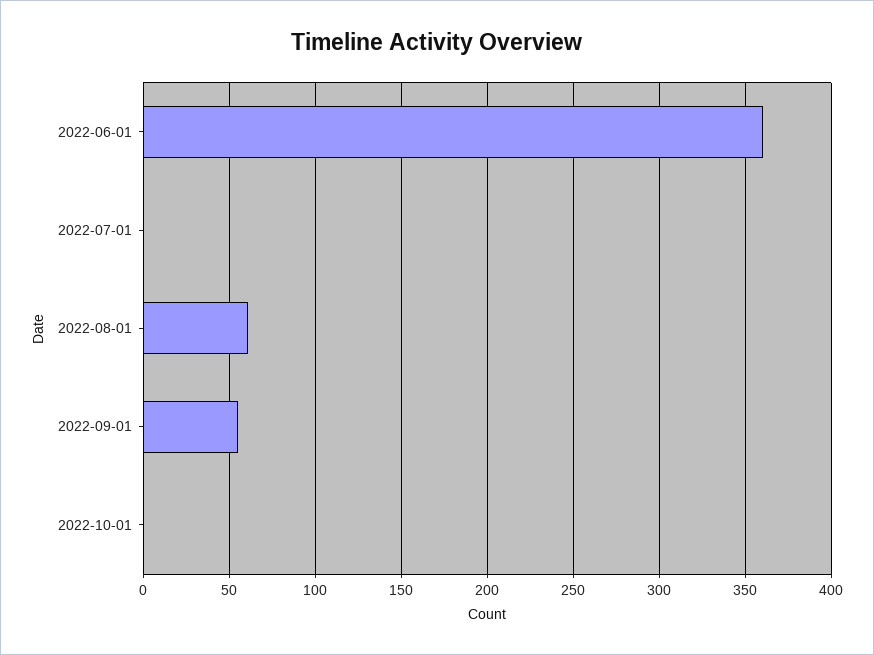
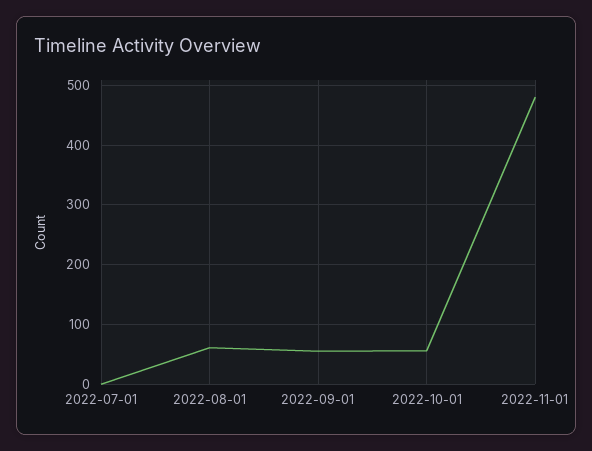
2022-06-01: 360 -> none
2022-10-01: 0 -> 60
2022-11-01: none -> 480

